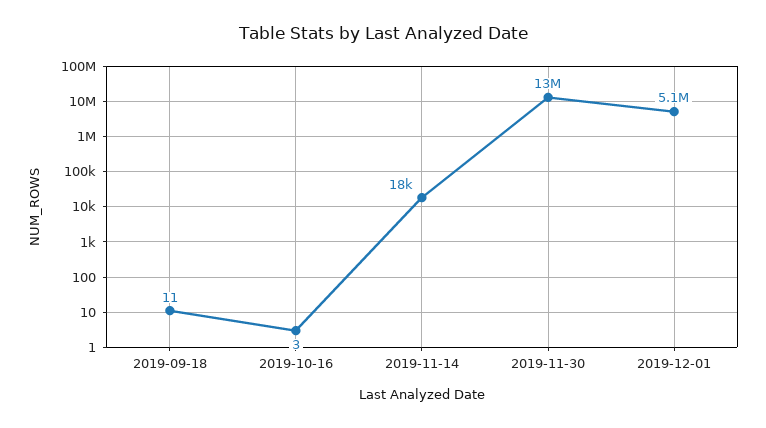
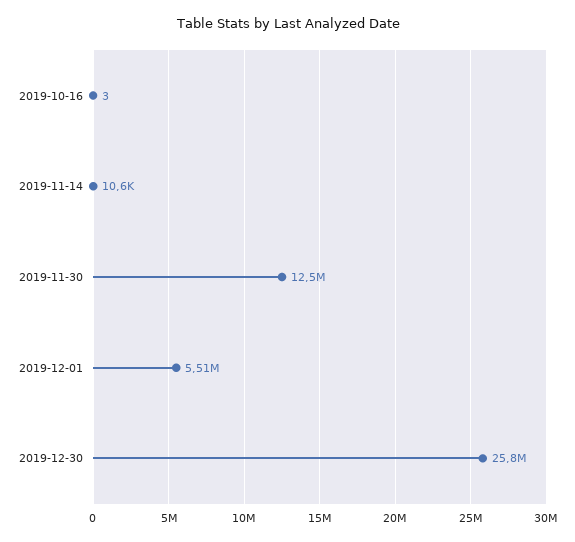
2019-09-18: 11 -> none
2019-11-14: 18000 -> 10600
2019-12-01: 5100000 -> 5510000
2019-12-30: none -> 25800000

